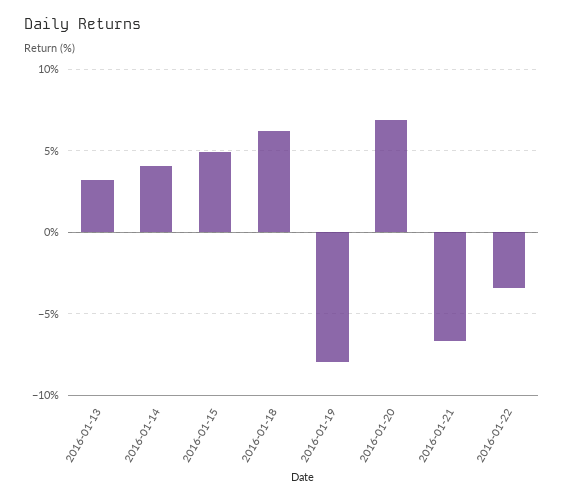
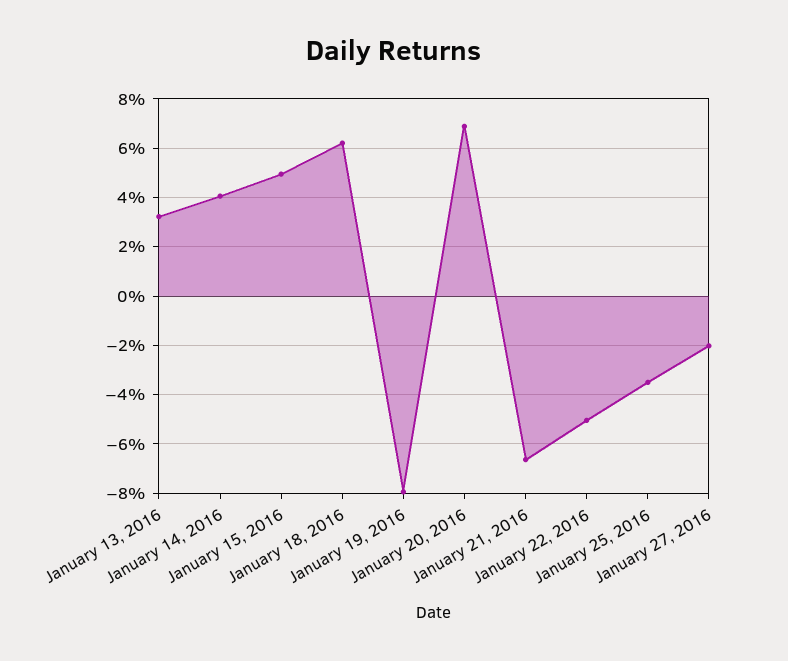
2016-01-22: -3.5 -> -5
January 25, 2016: none -> -3.5
January 27, 2016: none -> -2

